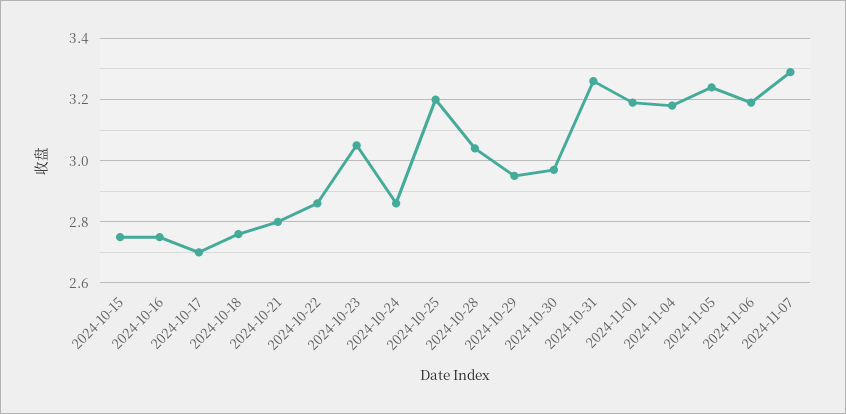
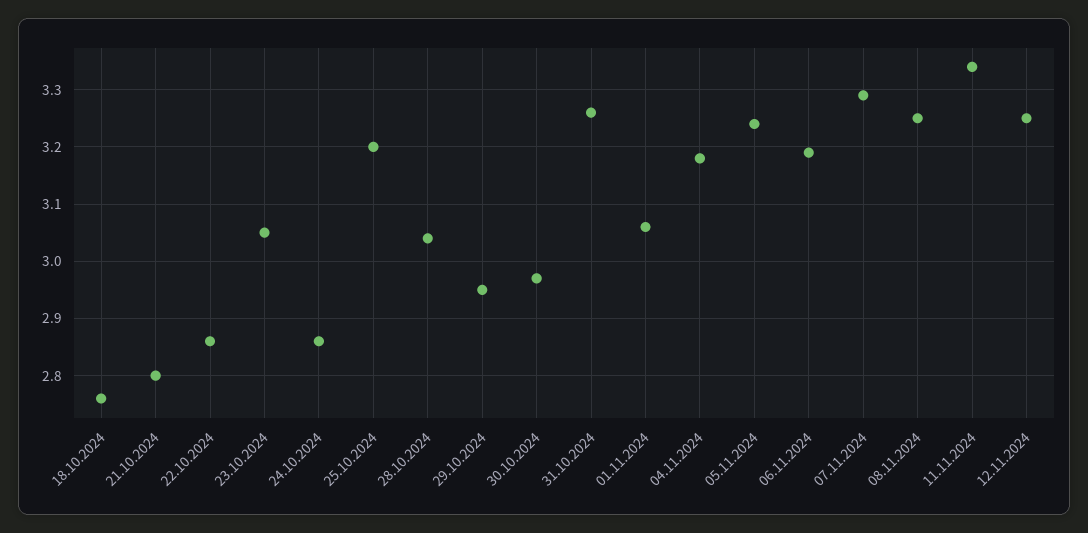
2024-10-15: 2.75 -> none
2024-10-16: 2.75 -> none
2024-10-17: 2.7 -> none
2024-11-01: 3.2 -> 3.05
08.11.2024: none -> 3.25
11.11.2024: none -> 3.35
12.11.2024: none -> 3.25

